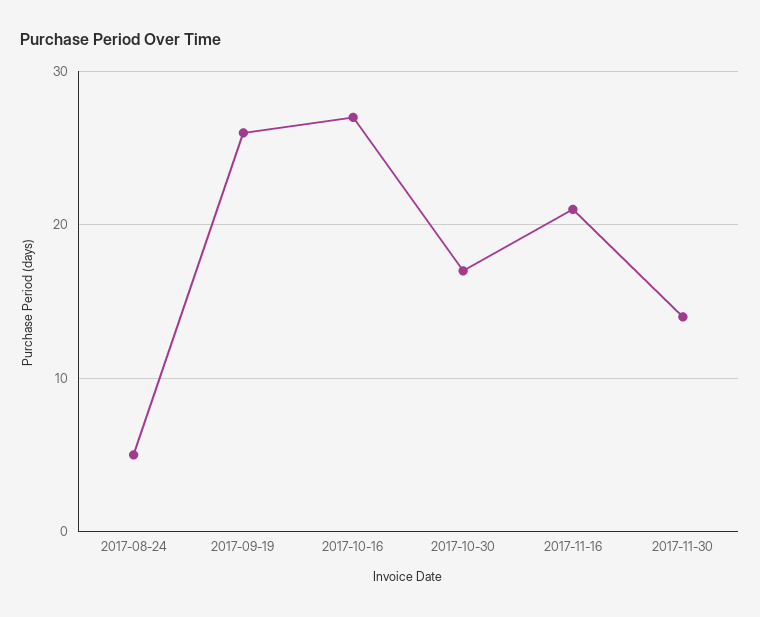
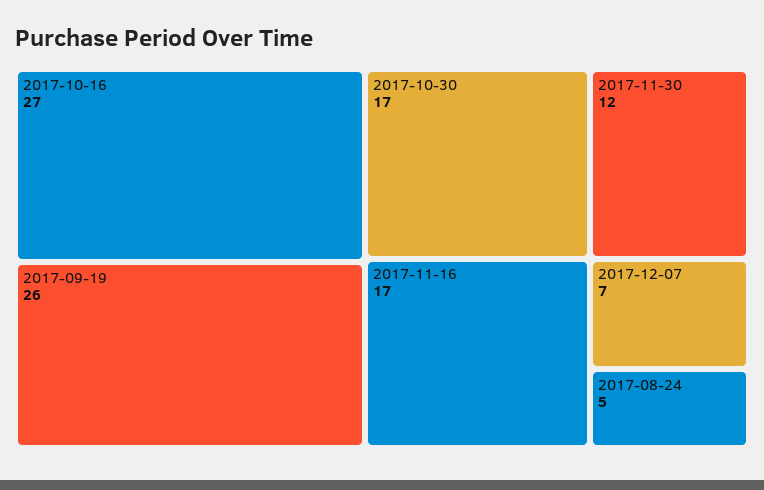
2017-11-16: 21 -> 17
2017-11-30: 14 -> 12
2017-12-07: none -> 7

